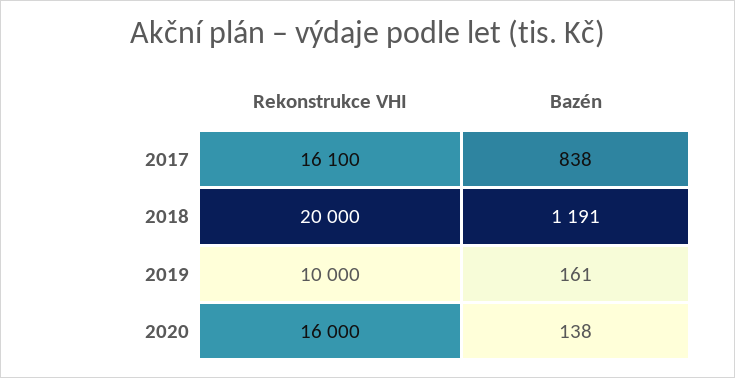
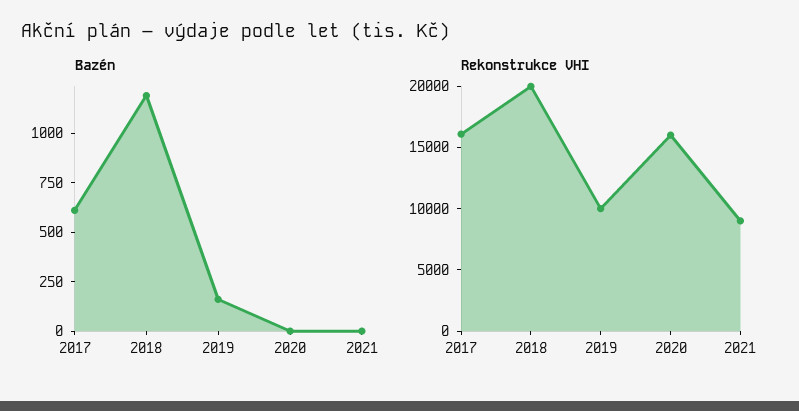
Bazén, 2017: 838 -> 600
Bazén, 2020: 138 -> 0
Bazén, 2021: none -> 0
Rekonstrukce VHI, 2021: none -> 9000

